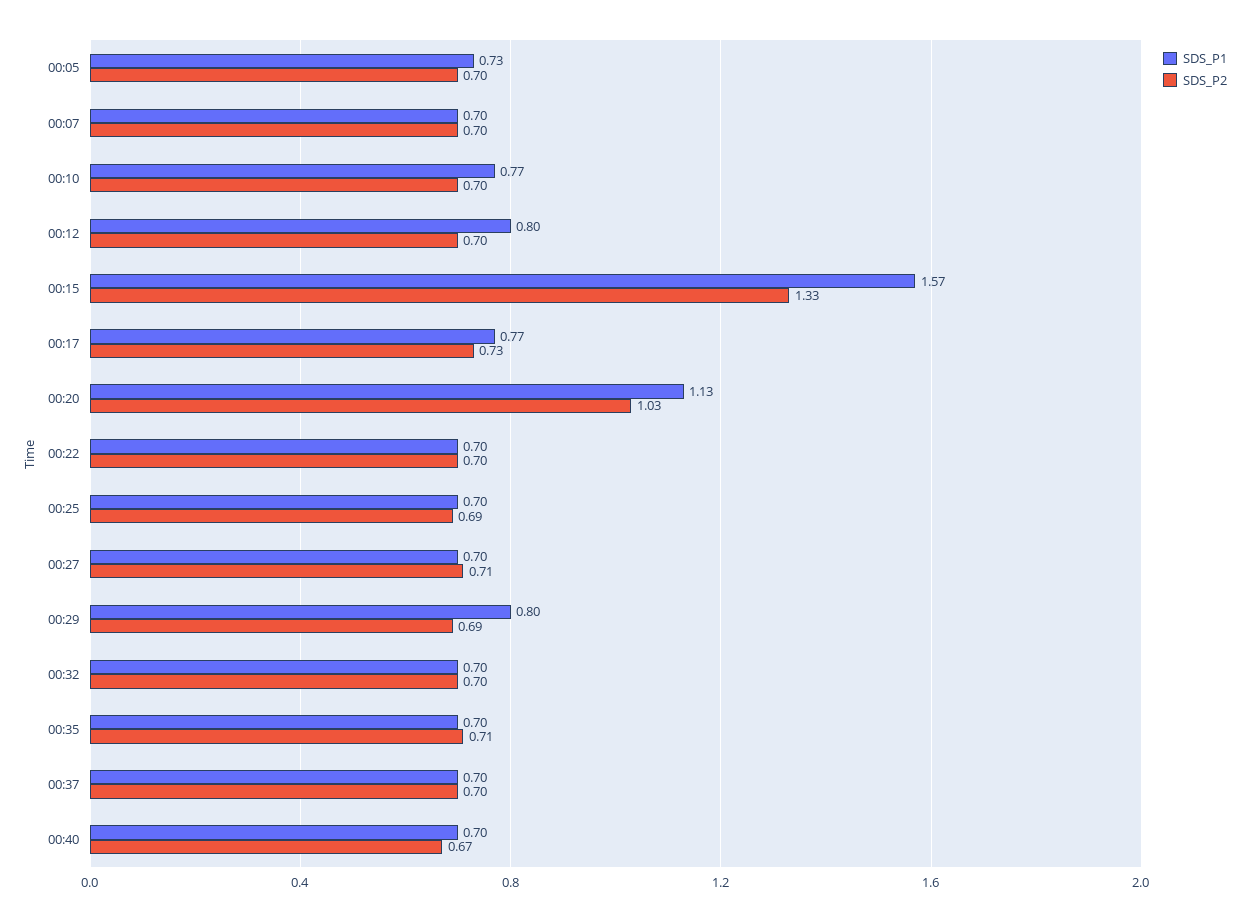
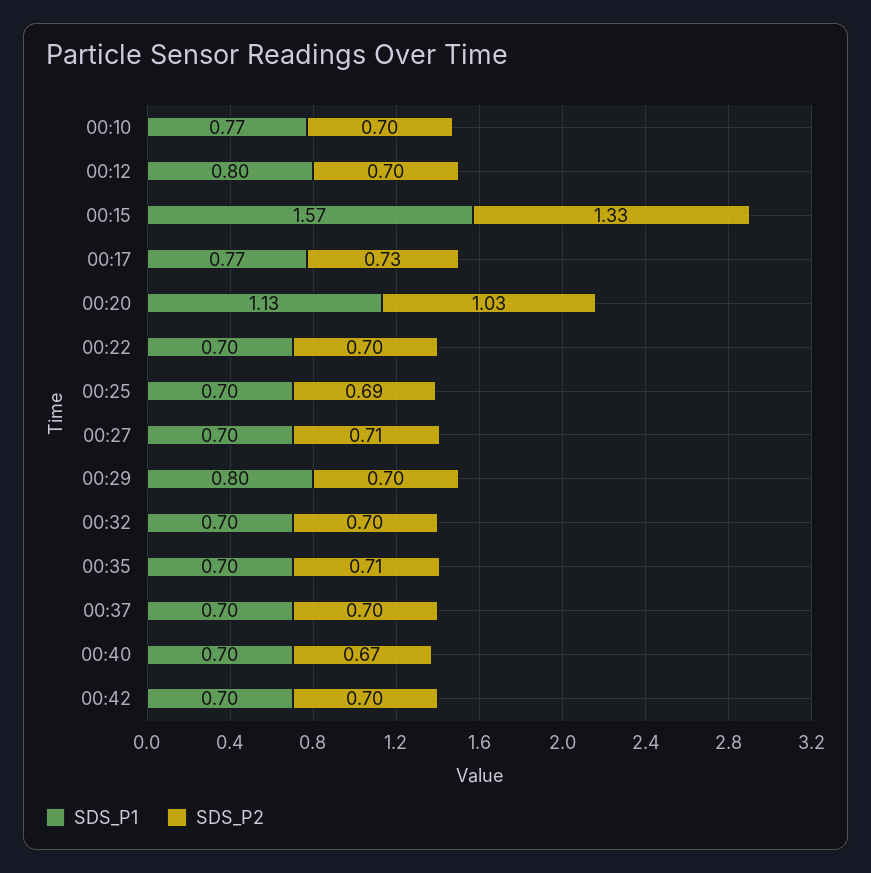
SDS_P1, 00:05: 0.73 -> none
SDS_P2, 00:05: 0.7 -> none
SDS_P1, 00:07: 0.7 -> none
SDS_P2, 00:07: 0.7 -> none
SDS_P2, 00:29: 0.69 -> 0.7
SDS_P1, 00:42: none -> 0.7
SDS_P2, 00:42: none -> 0.7

